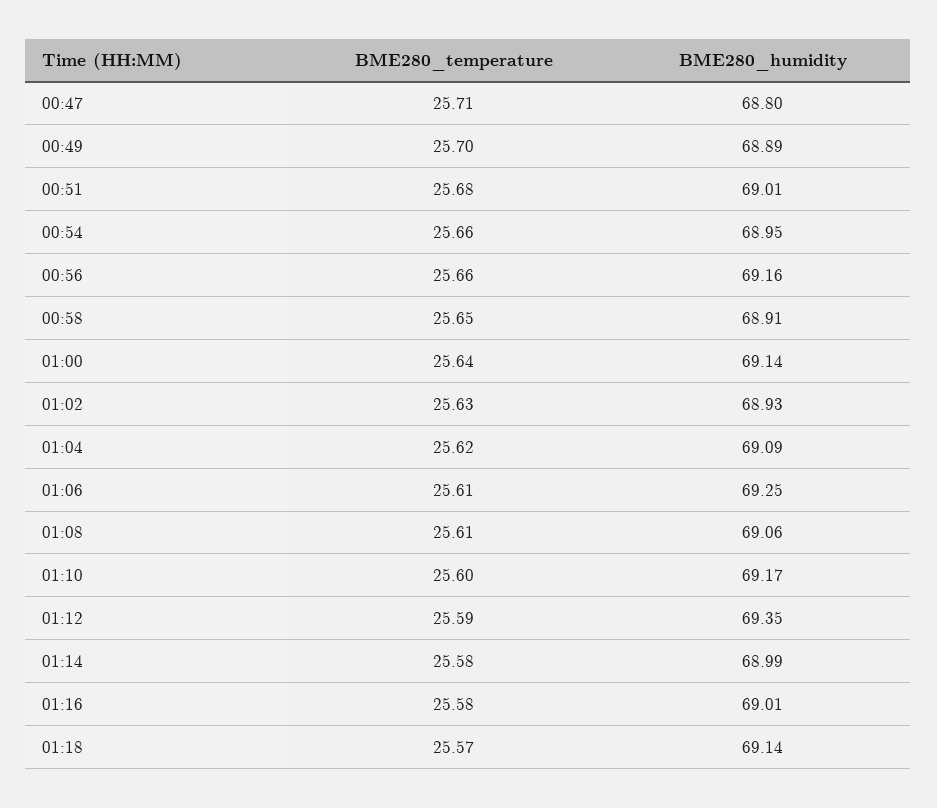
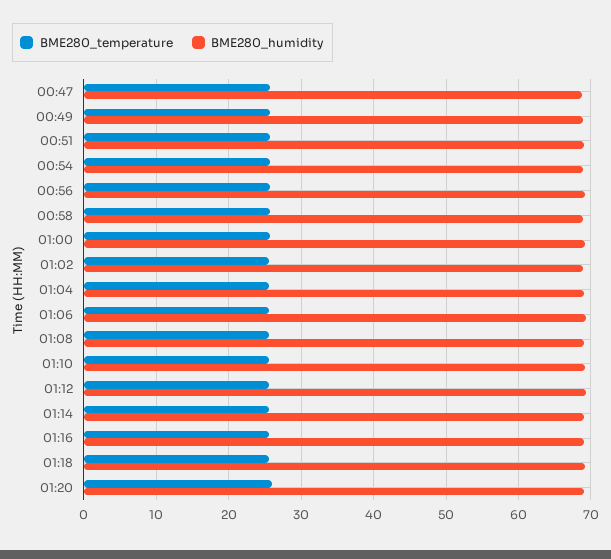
BME280_temperature, 01:20: none -> 26
BME280_humidity, 01:20: none -> 69

